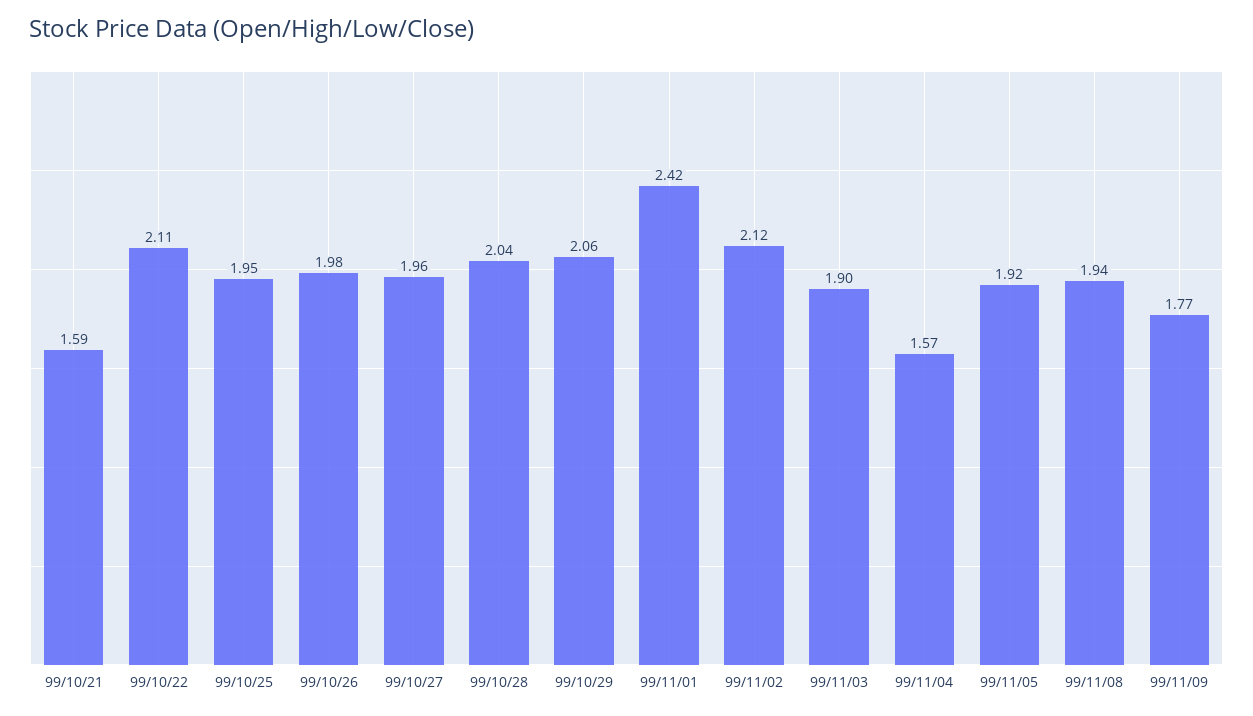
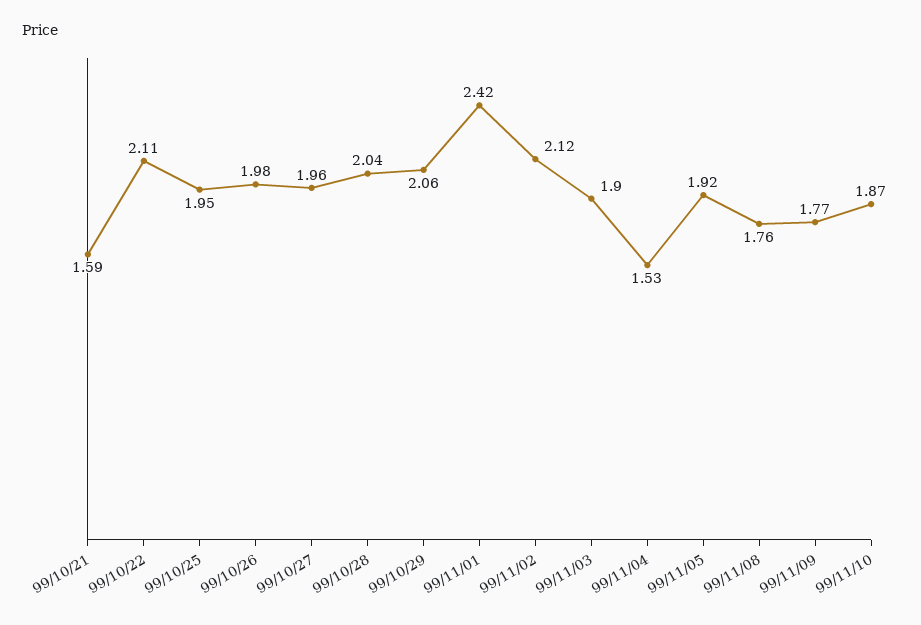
99/11/04: 1.57 -> 1.53
99/11/08: 1.94 -> 1.76
99/11/10: none -> 1.87

